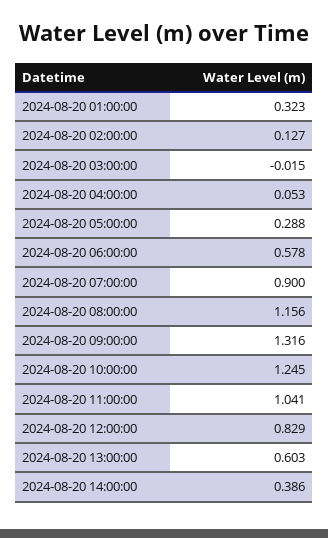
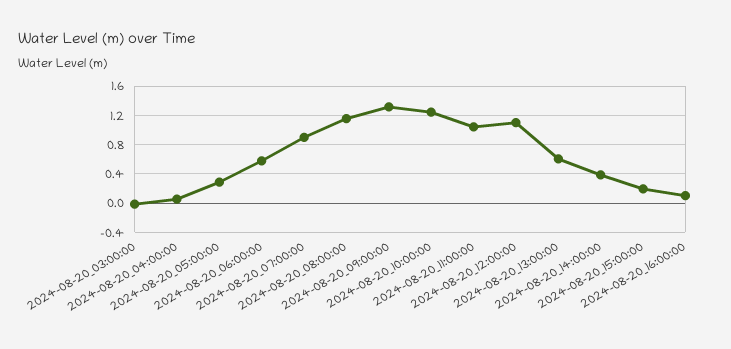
2024-08-20 01:00:00: 0.323 -> none
2024-08-20 02:00:00: 0.127 -> none
2024-08-20 12:00:00: 0.829 -> 1.1
2024-08-20_15:00:00: none -> 0.2
2024-08-20_16:00:00: none -> 0.1

